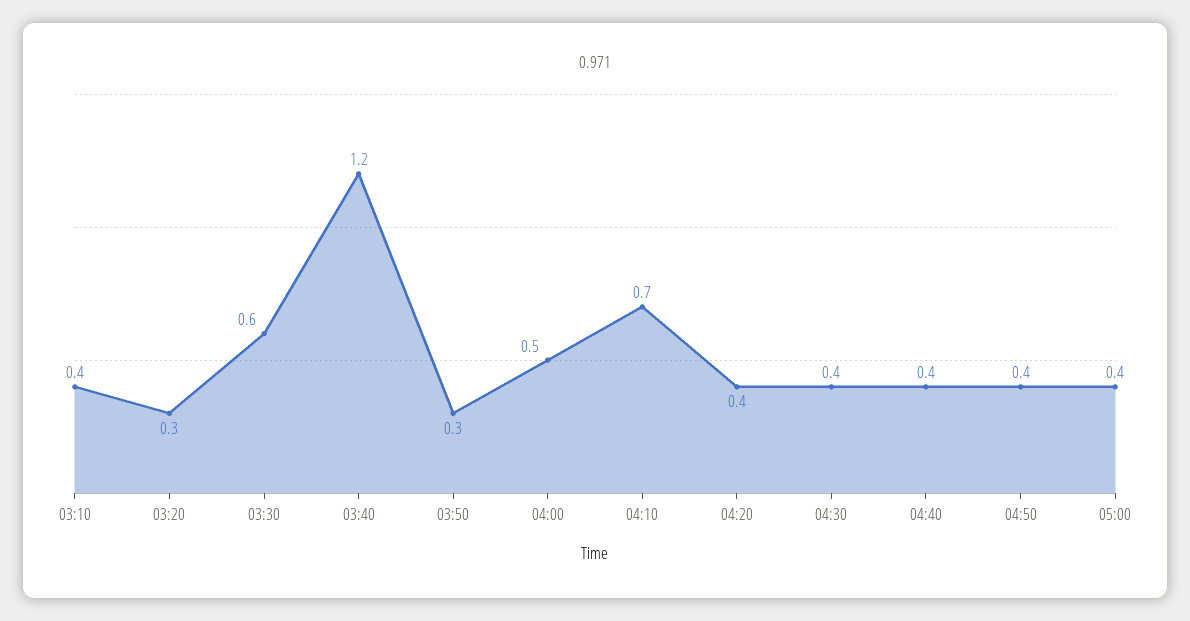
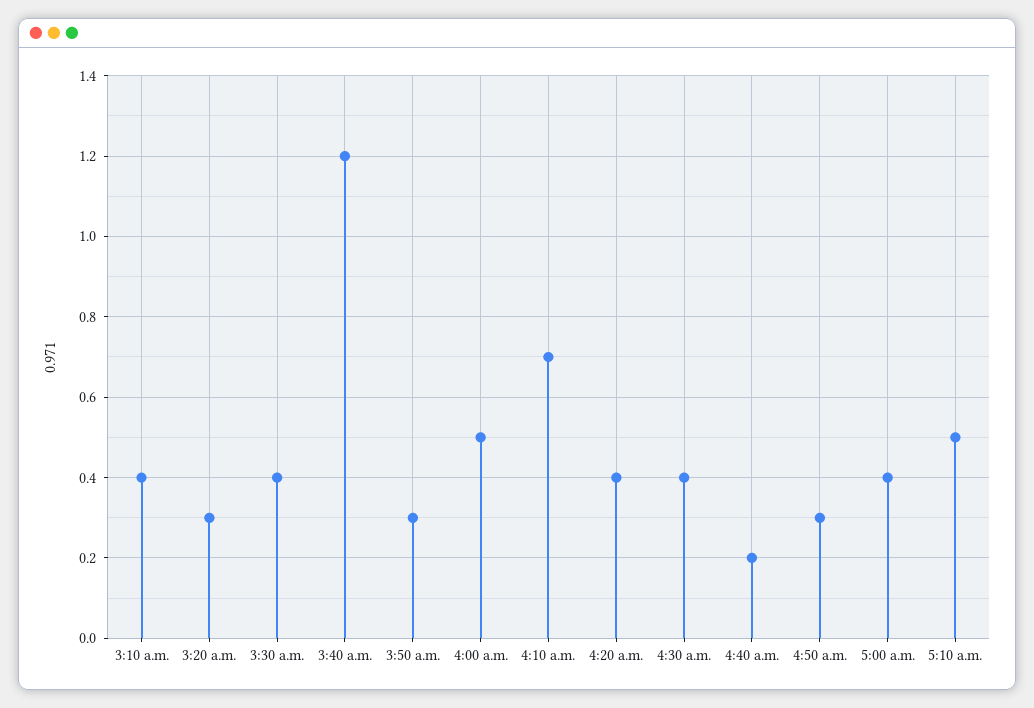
03:30: 0.6 -> 0.4
04:40: 0.4 -> 0.2
04:50: 0.4 -> 0.3
5:10 a.m.: none -> 0.5

